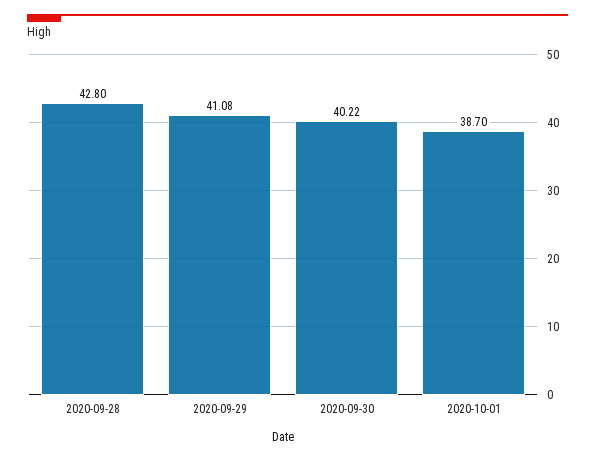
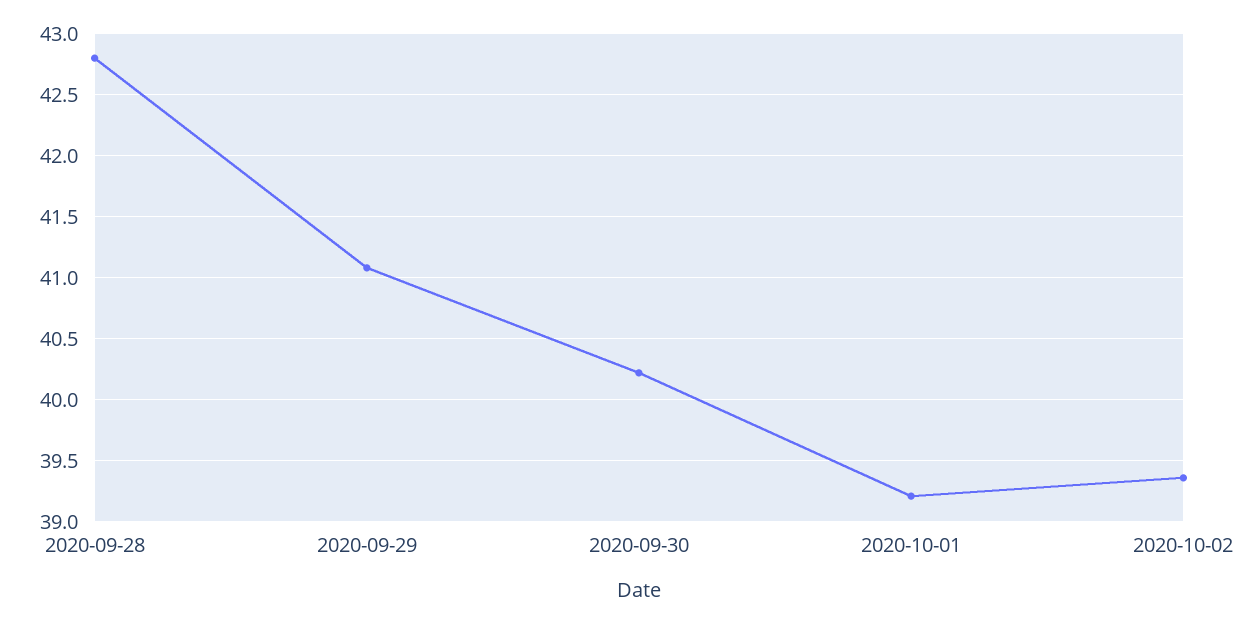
2020-10-01: 38.7 -> 39.2
2020-10-02: none -> 39.35

